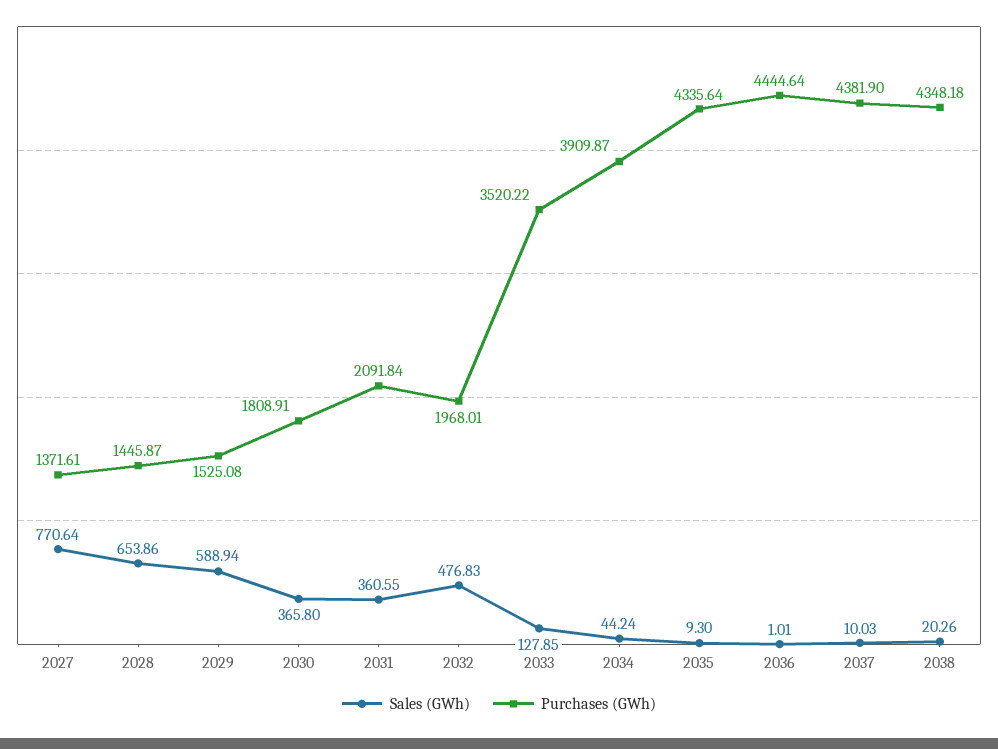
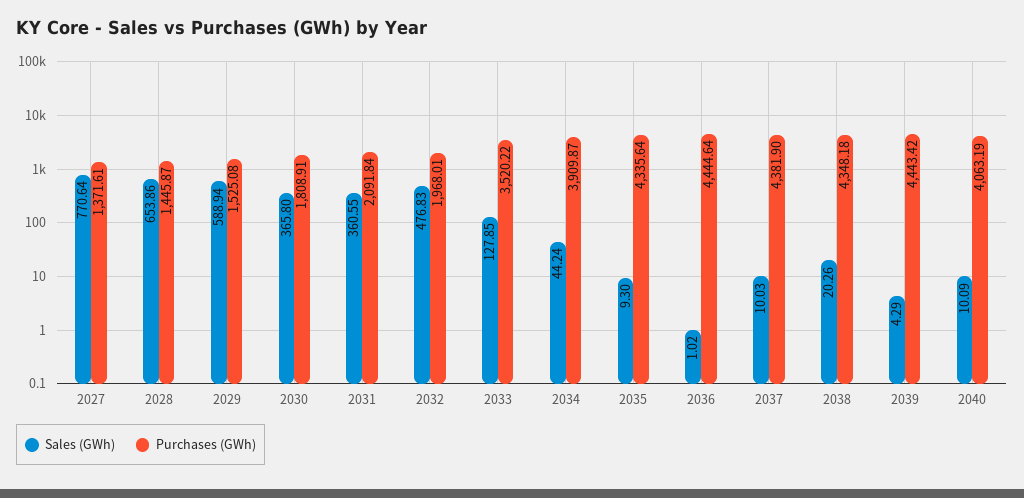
Sales (GWh), 2036: 1.01 -> 1.02
Sales (GWh), 2039: none -> 4.29
Purchases (GWh), 2039: none -> 4443.42
Sales (GWh), 2040: none -> 10.09
Purchases (GWh), 2040: none -> 4063.19

